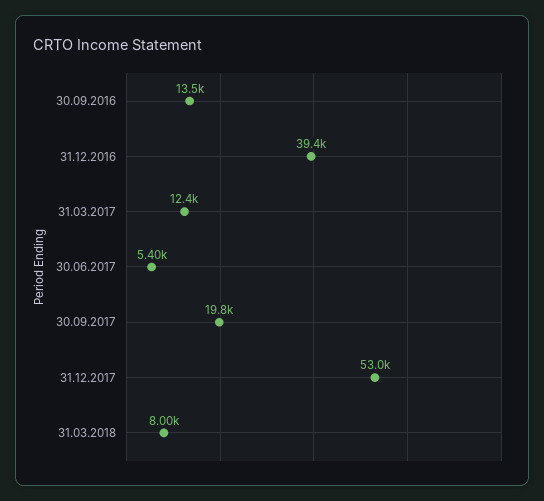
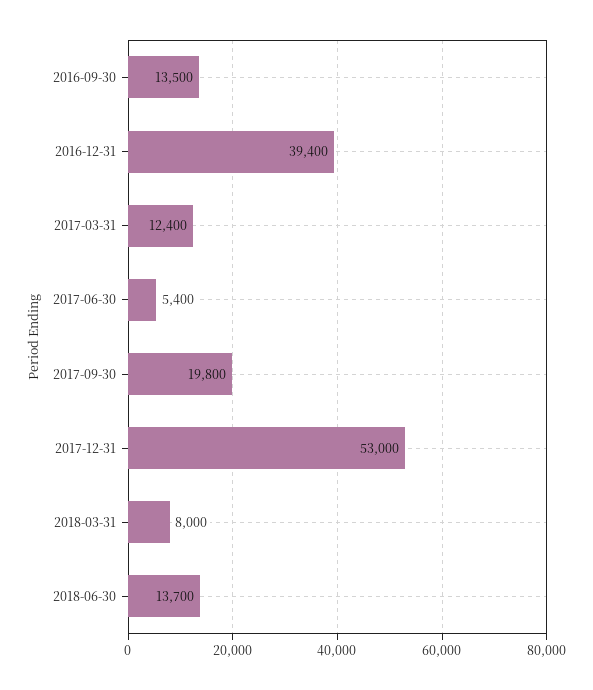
2018-06-30: none -> 13700

